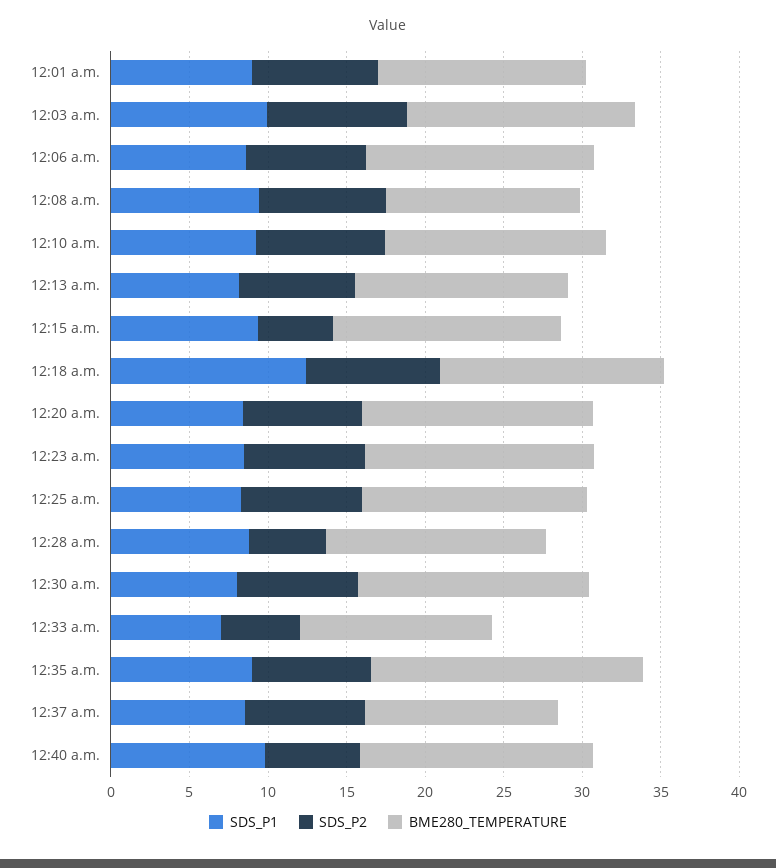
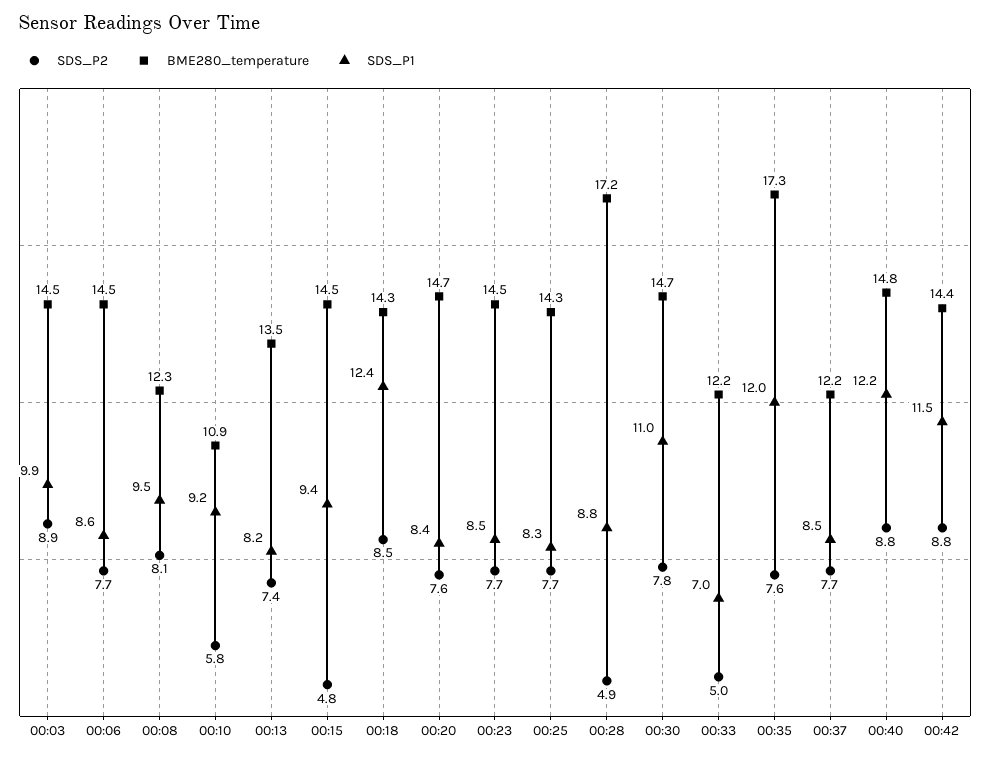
SDS_P1, 12:01 a.m.: 9 -> none
SDS_P2, 12:01 a.m.: 8 -> none
BME280_TEMPERATURE, 12:01 a.m.: 13 -> none
SDS_P2, 12:10 a.m.: 8 -> 5.8
BME280_TEMPERATURE, 12:10 a.m.: 14 -> 10.9
BME280_TEMPERATURE, 12:28 a.m.: 14 -> 17.2
SDS_P1, 12:30 a.m.: 8 -> 11
SDS_P1, 12:35 a.m.: 9 -> 12
SDS_P1, 12:40 a.m.: 10 -> 12.2
SDS_P2, 12:40 a.m.: 6 -> 8.8
SDS_P2, 00:42: none -> 8.8
BME280_TEMPERATURE, 00:42: none -> 14.4
SDS_P1, 00:42: none -> 11.5

